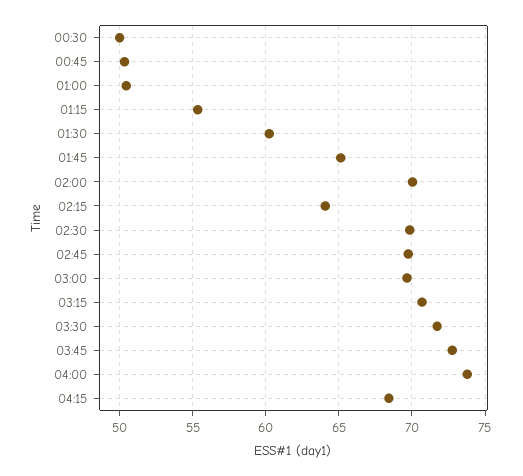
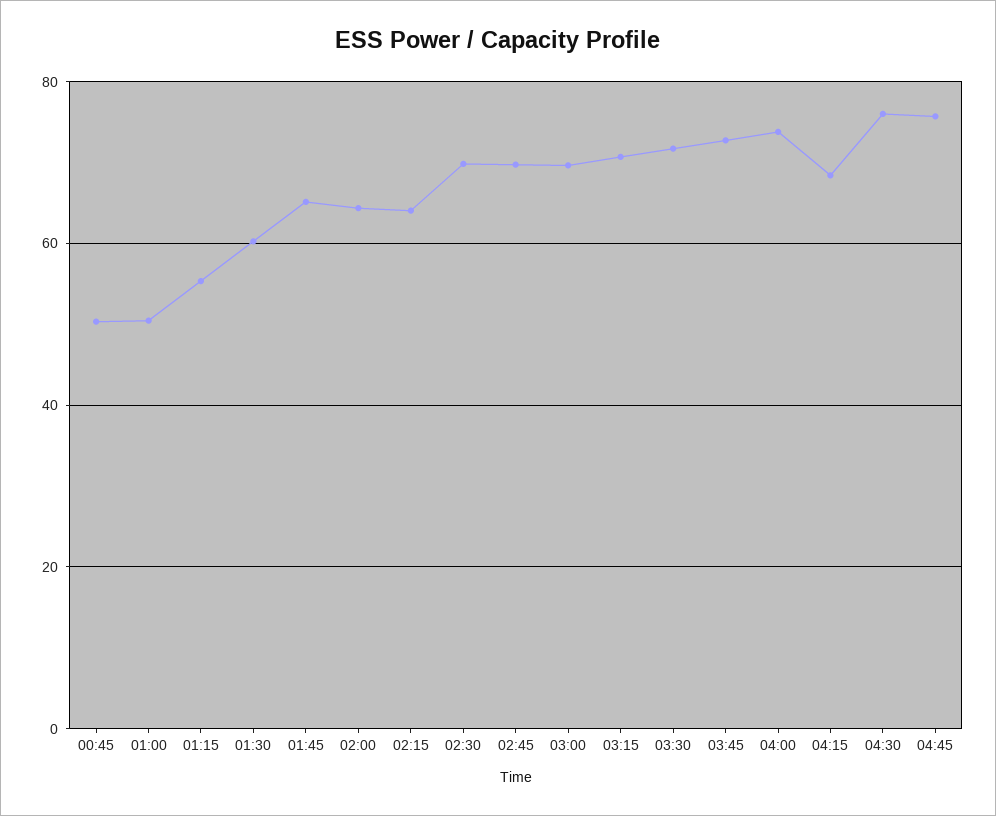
00:30: 50 -> none
02:00: 70 -> 64
04:30: none -> 76
04:45: none -> 76

